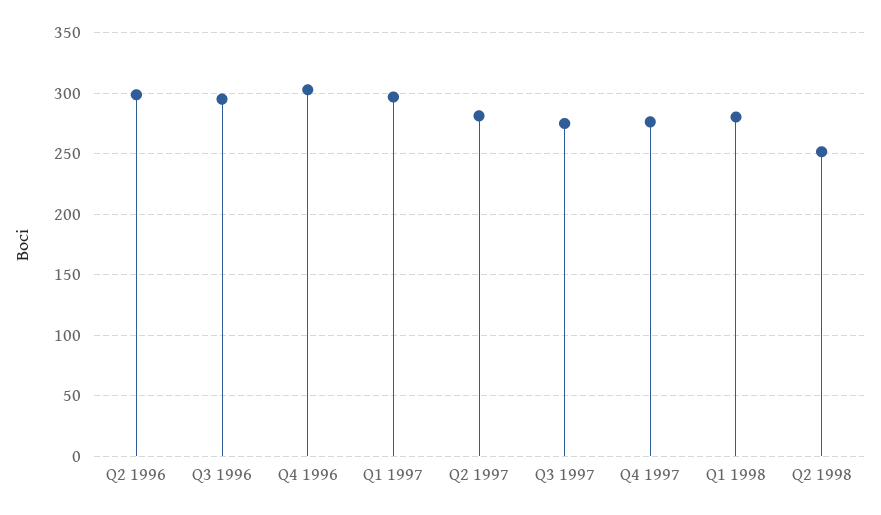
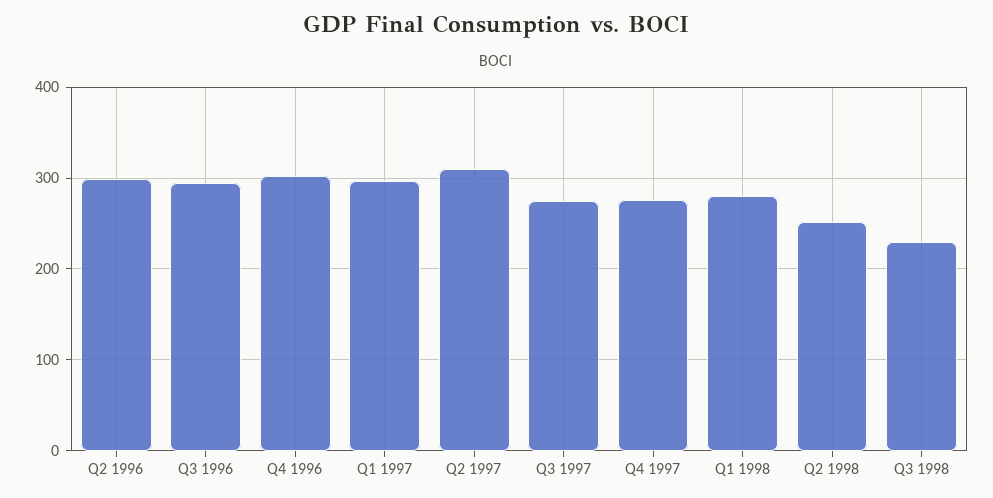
Q2 1997: 280 -> 310
Q3 1998: none -> 230

